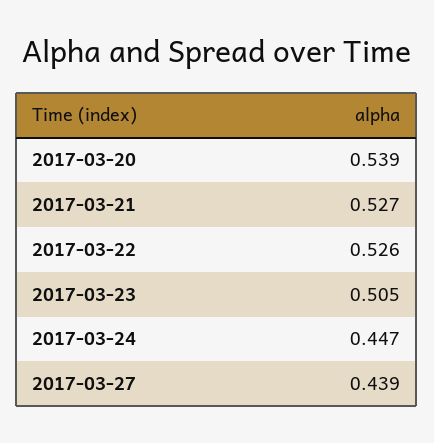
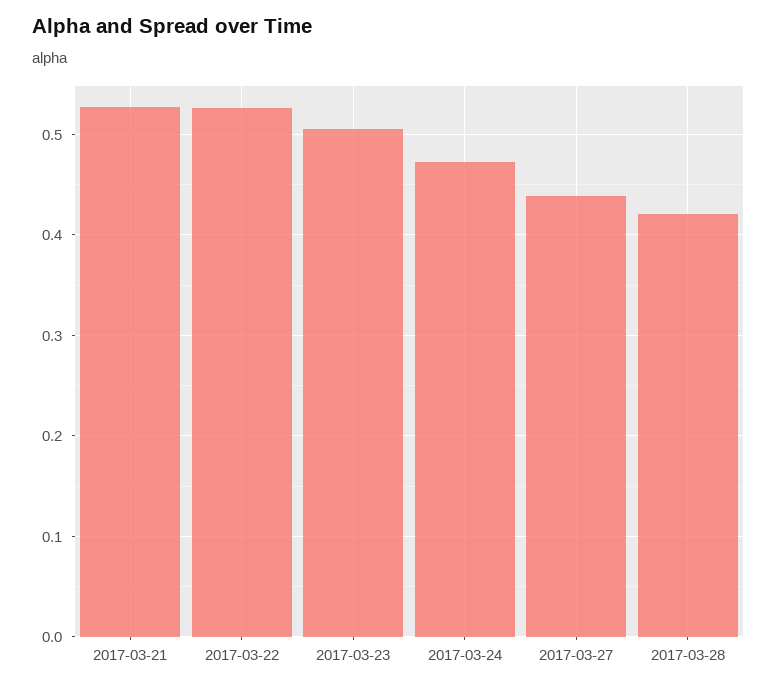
2017-03-20: 0.539 -> none
2017-03-24: 0.447 -> 0.47
2017-03-28: none -> 0.42

